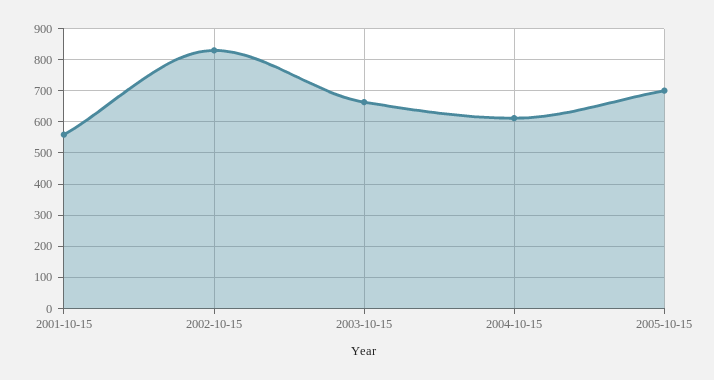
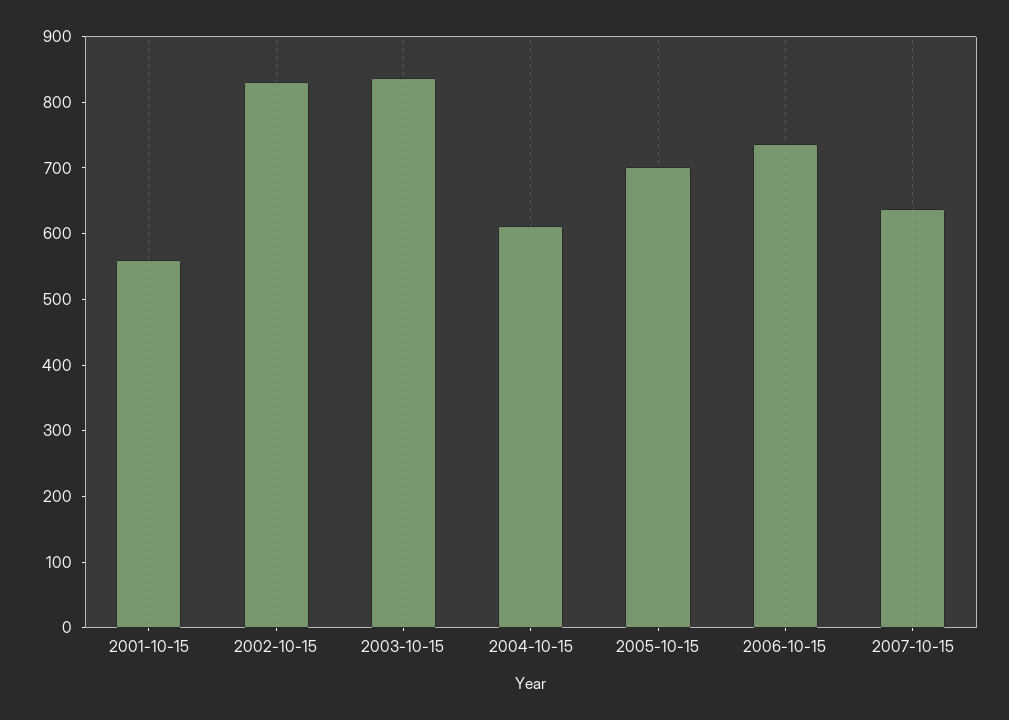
2003-10-15: 660 -> 840
2006-10-15: none -> 740
2007-10-15: none -> 640

